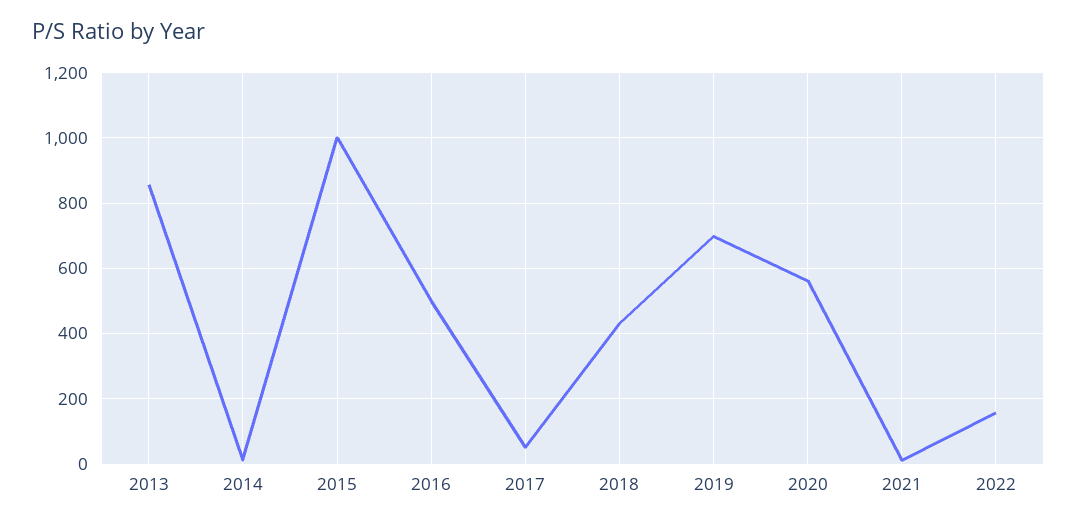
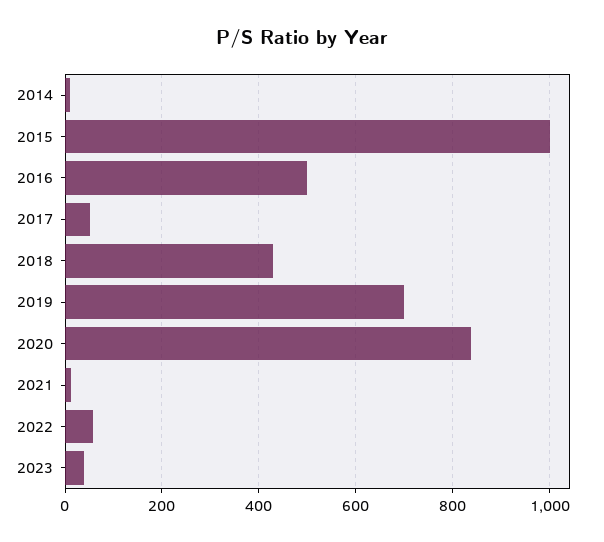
2013: 860 -> none
2020: 560 -> 840
2022: 160 -> 60
2023: none -> 40

